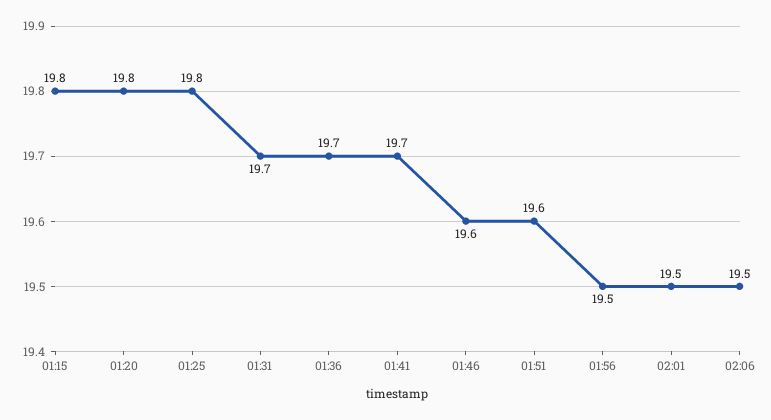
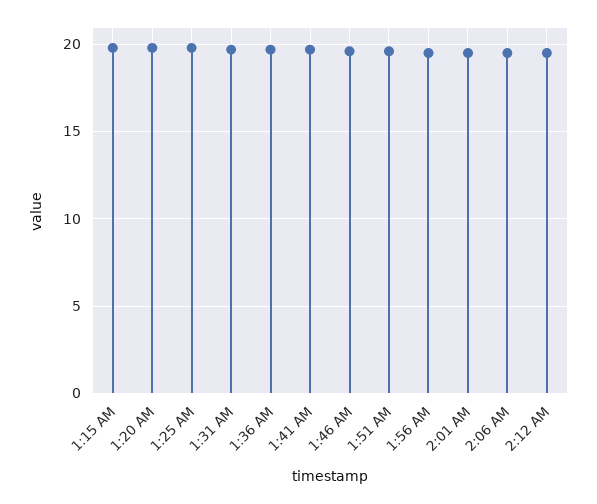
2:12 AM: none -> 19.5

